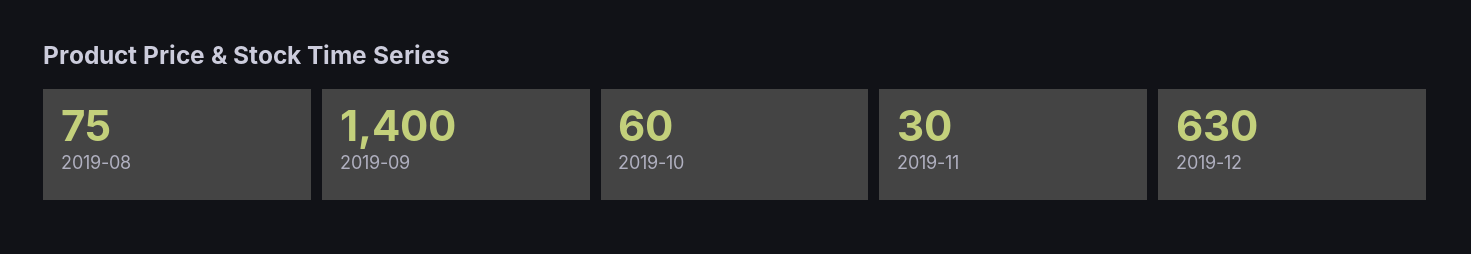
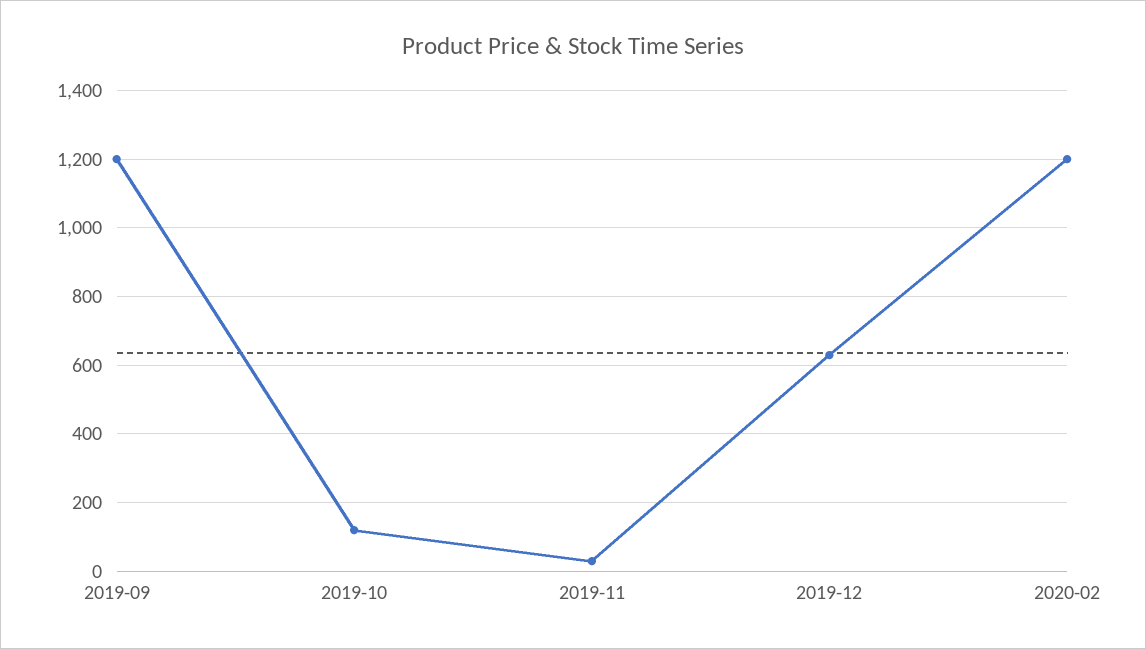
2019-08: 75 -> none
2019-09: 1400 -> 1200
2019-10: 60 -> 120
2020-02: none -> 1200

